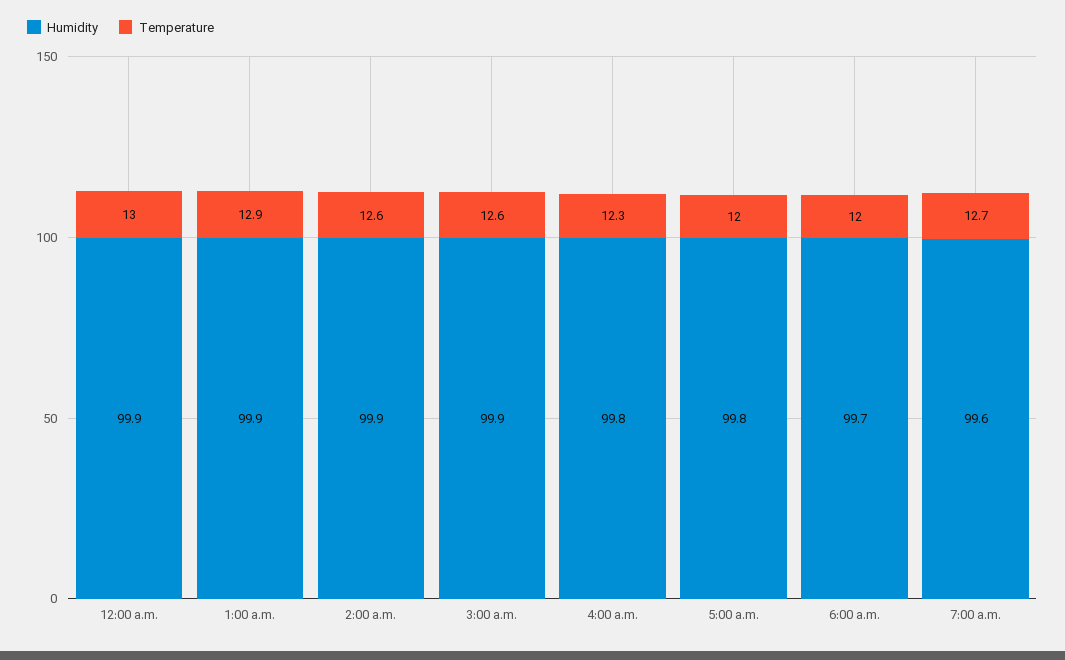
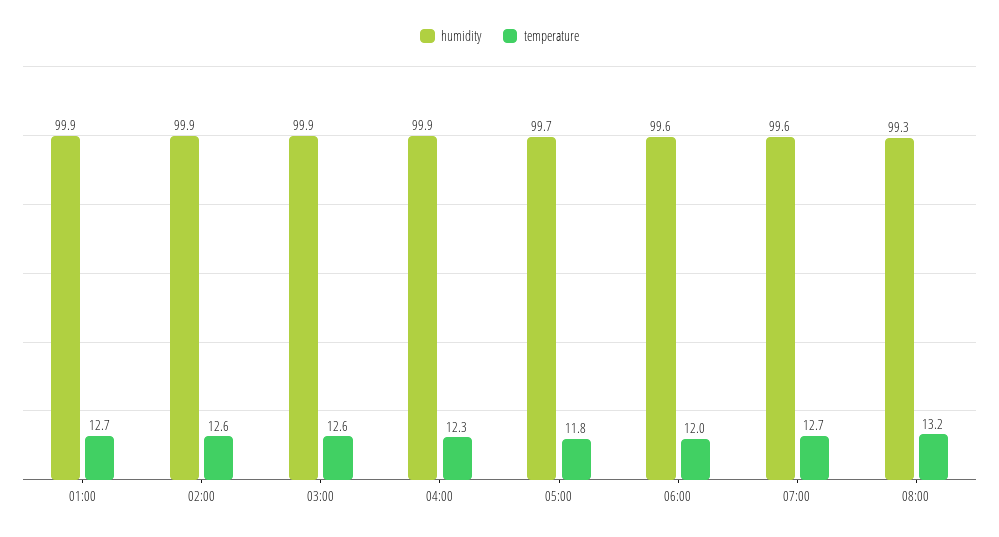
Humidity, 12:00 a.m.: 99.9 -> none
Temperature, 12:00 a.m.: 13 -> none
Temperature, 1:00 a.m.: 12.9 -> 12.7
Humidity, 4:00 a.m.: 99.8 -> 99.9
Humidity, 5:00 a.m.: 99.8 -> 99.7
Temperature, 5:00 a.m.: 12 -> 11.8
Humidity, 6:00 a.m.: 99.7 -> 99.6
Humidity, 08:00: none -> 99.3
Temperature, 08:00: none -> 13.2

